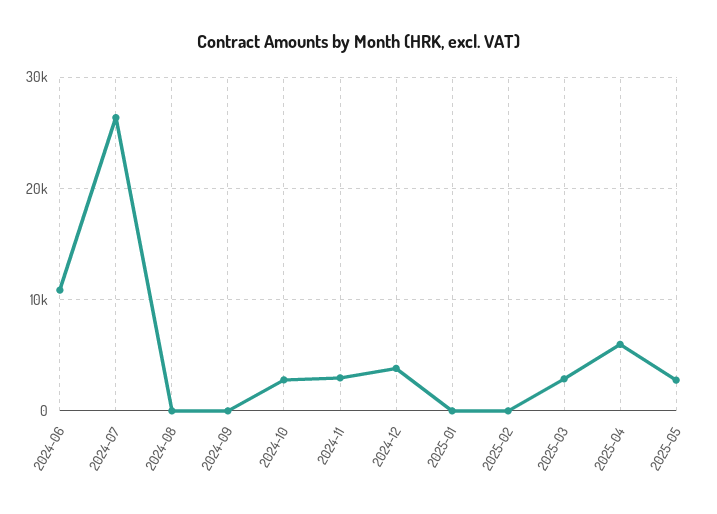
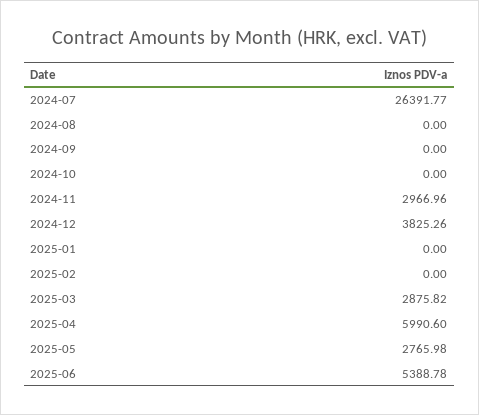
2024-06: 11000 -> none
2024-10: 3000 -> 0
2025-06: none -> 5388.78

